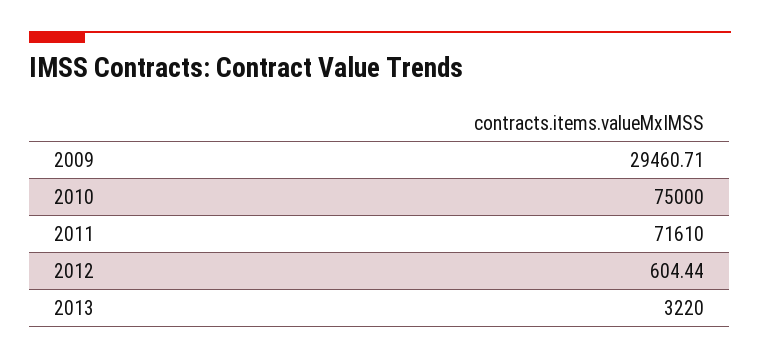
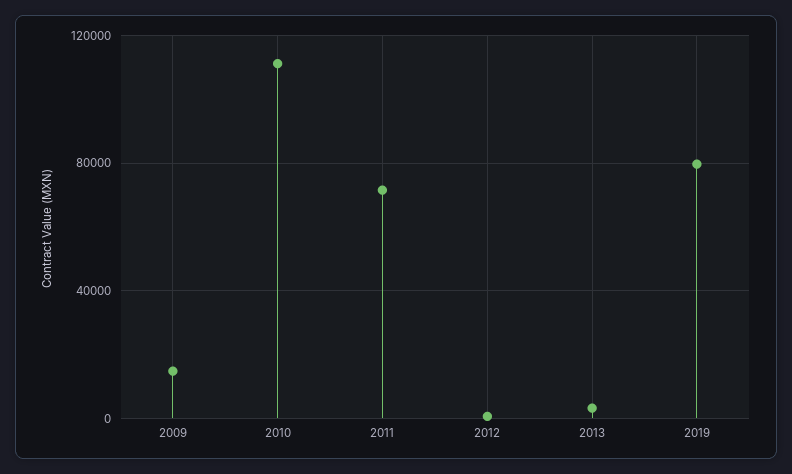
2009: 29460.71 -> 15000
2010: 75000 -> 110000
2019: none -> 80000

